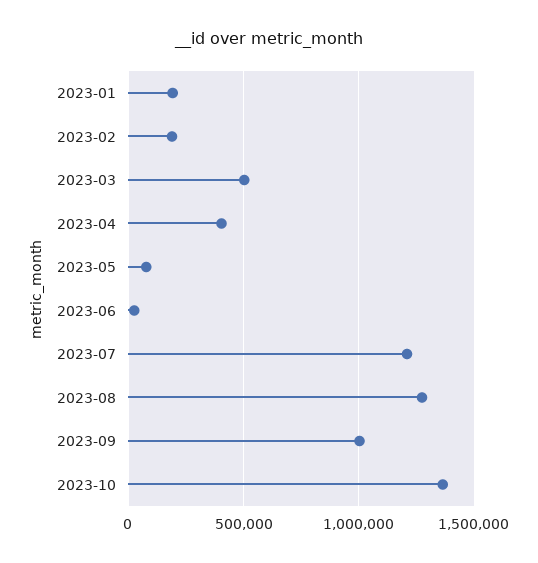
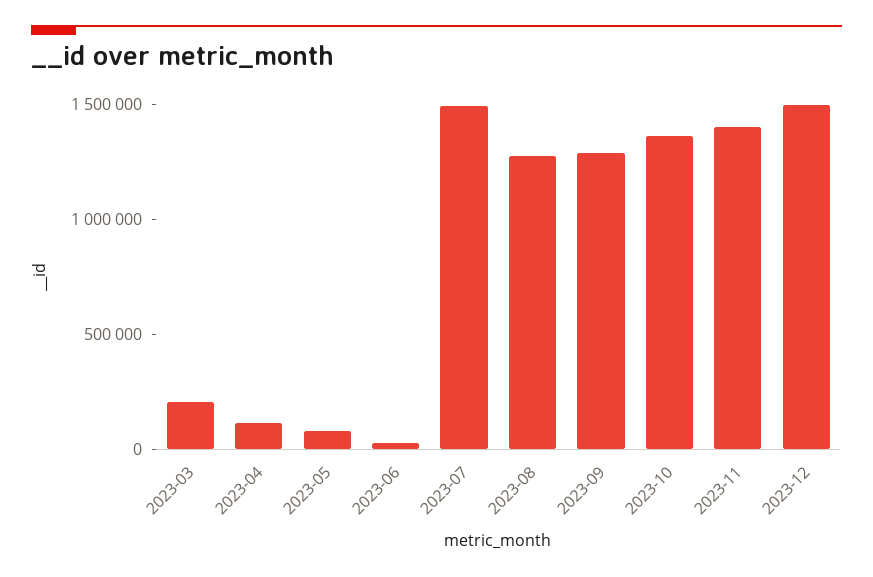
2023-01: 200000 -> none
2023-02: 200000 -> none
2023-03: 500000 -> 200000
2023-04: 400000 -> 100000
2023-07: 1200000 -> 1500000
2023-09: 1000000 -> 1300000
2023-11: none -> 1400000
2023-12: none -> 1500000

